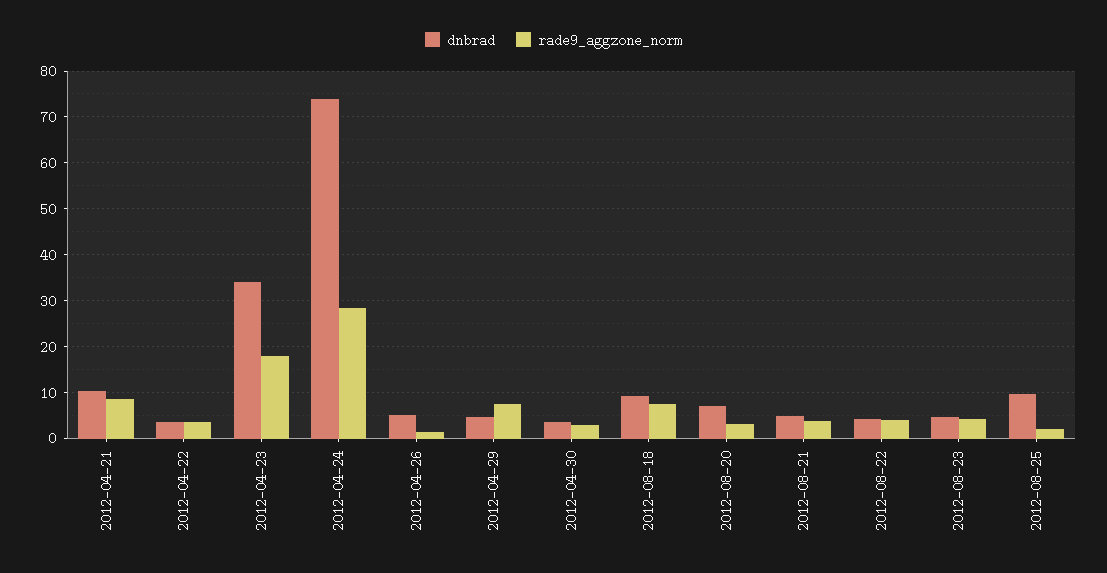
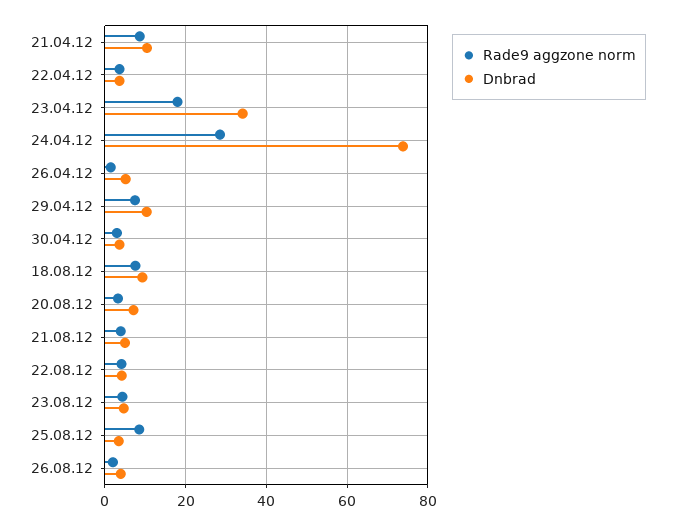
dnbrad, 2012-04-29: 4 -> 10
dnbrad, 2012-08-25: 10 -> 4
rade9_aggzone_norm, 2012-08-25: 2 -> 8
rade9_aggzone_norm, 26.08.12: none -> 2
dnbrad, 26.08.12: none -> 4

